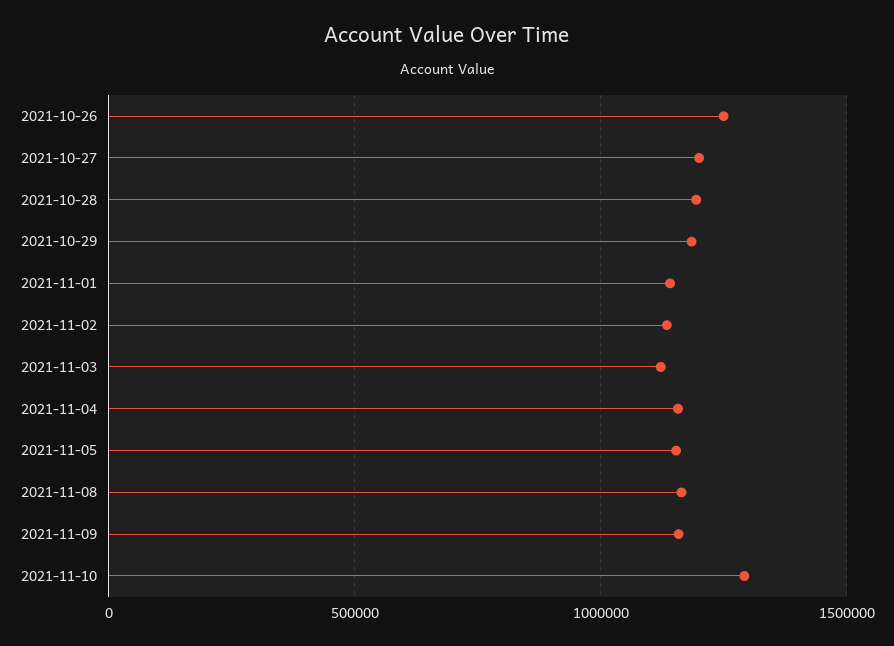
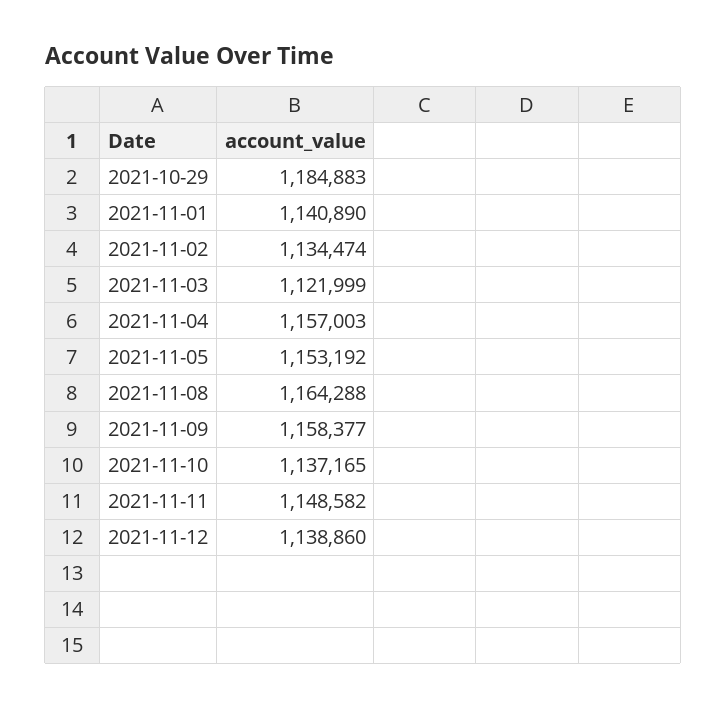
2021-10-26: 1250000 -> none
2021-10-27: 1200000 -> none
2021-10-28: 1200000 -> none
2021-11-10: 1300000 -> 1137165
2021-11-11: none -> 1148582
2021-11-12: none -> 1138860

